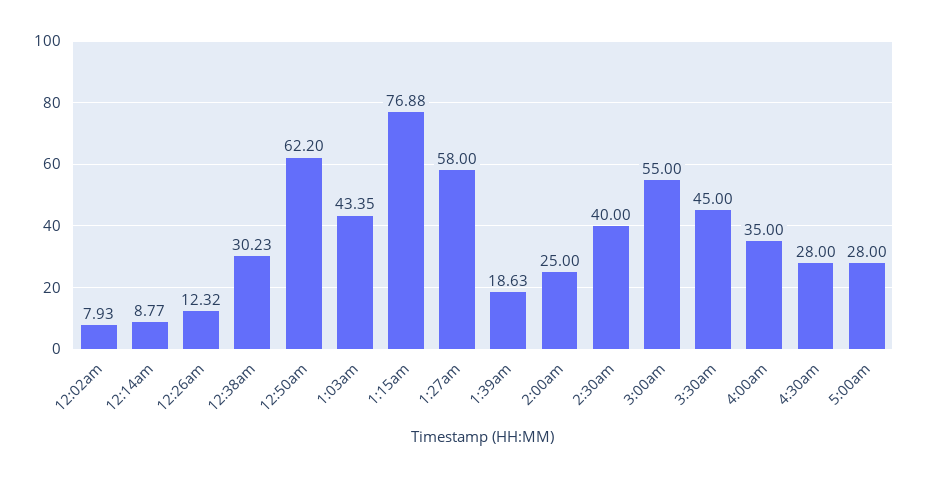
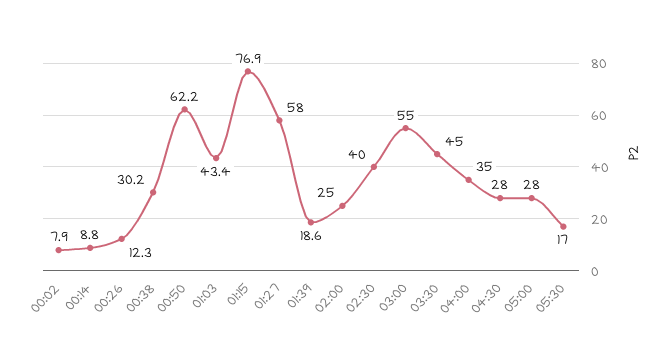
05:30: none -> 17

